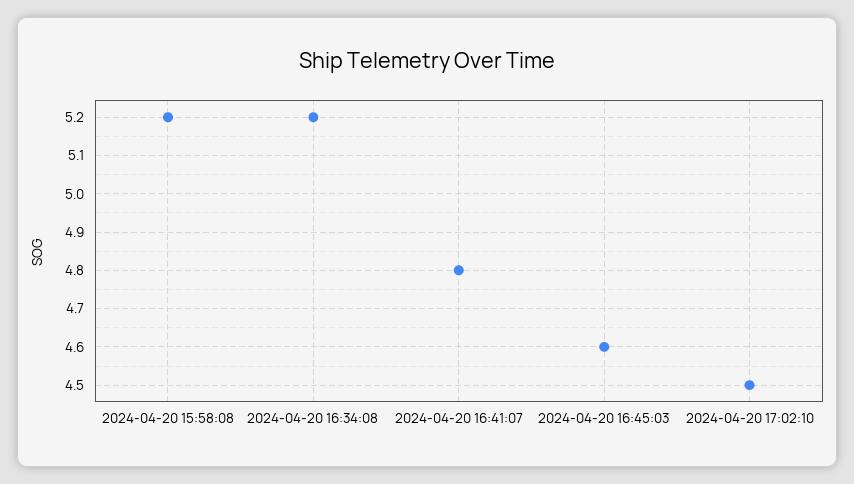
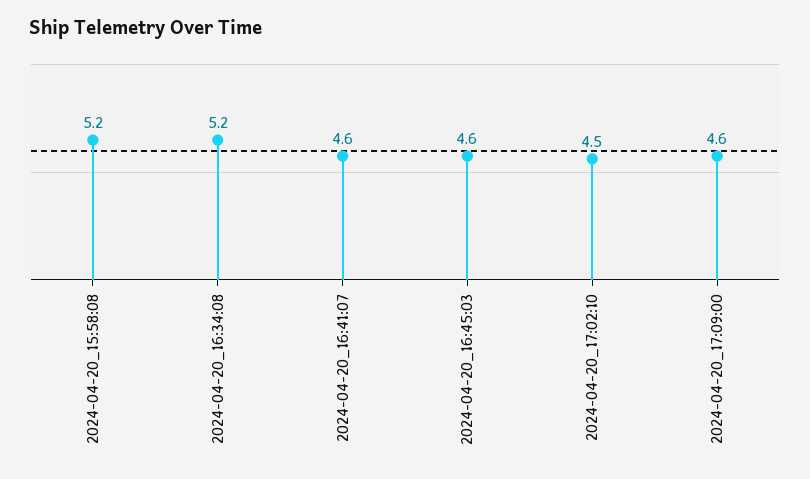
2024-04-20 16:41:07: 4.8 -> 4.6
2024-04-20_17:09:00: none -> 4.6

